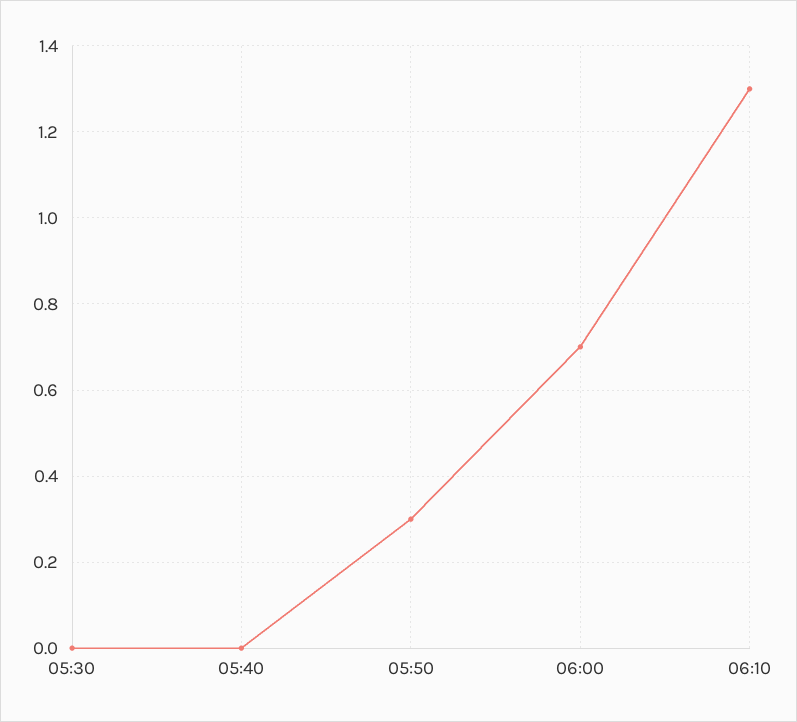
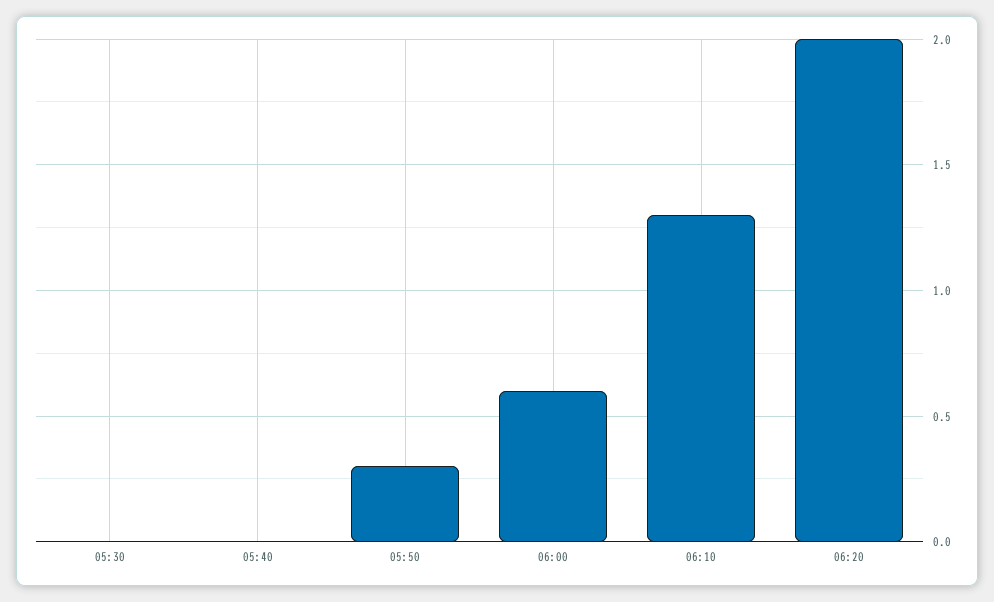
06:00: 0.7 -> 0.6
06:20: none -> 2

